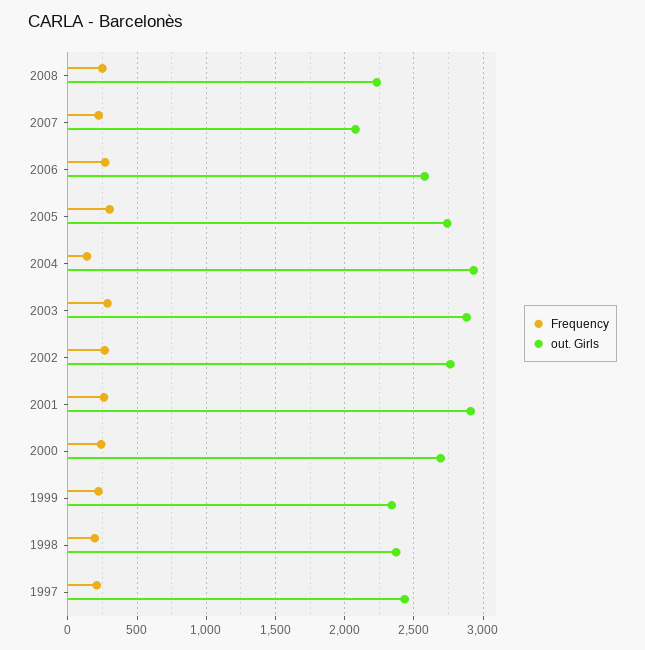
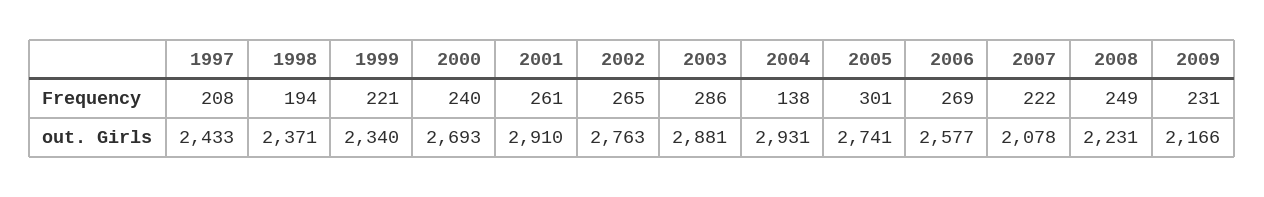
Frequency, 2009: none -> 231
out. Girls, 2009: none -> 2166

